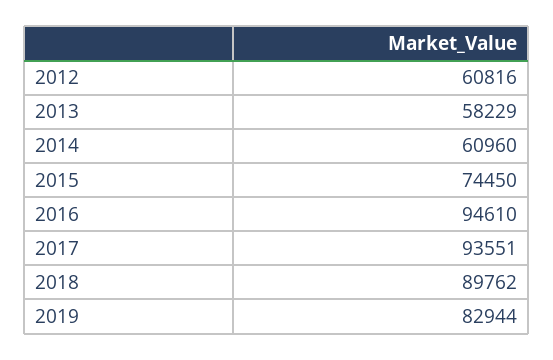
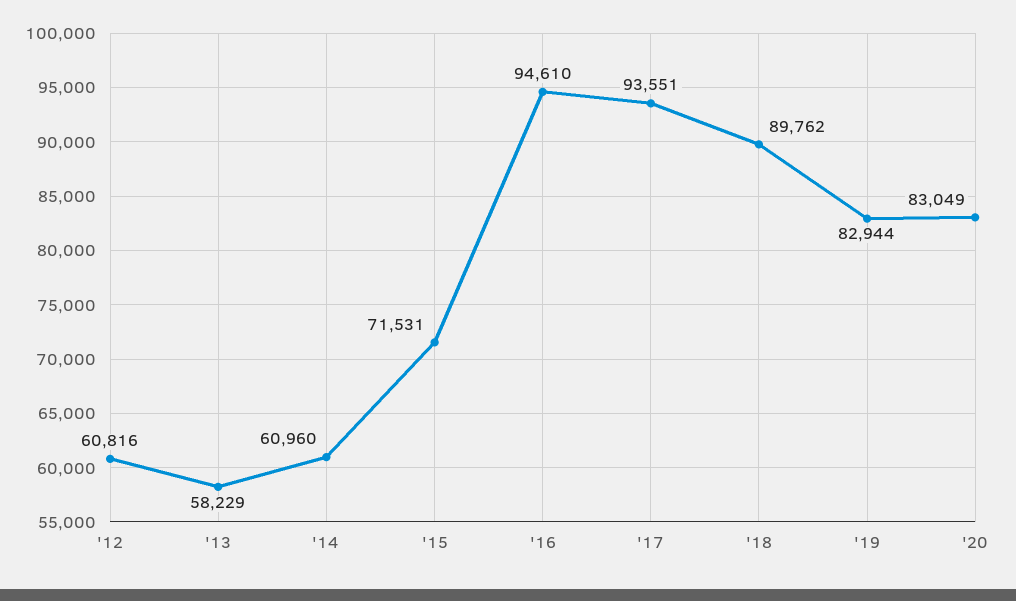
2015: 74450 -> 71531
'20: none -> 83049

